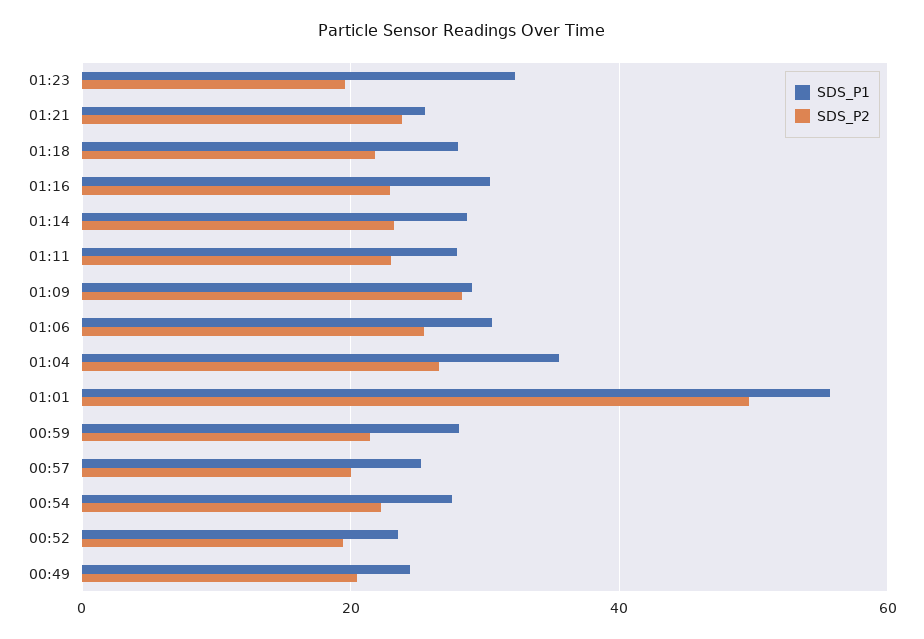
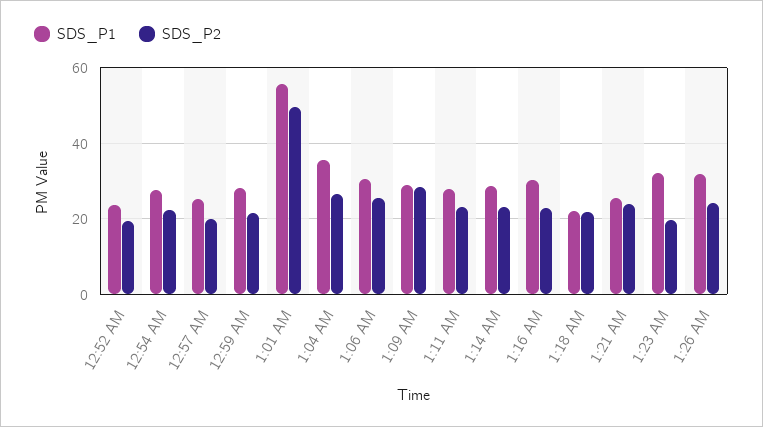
SDS_P1, 01:18: 28 -> 22
SDS_P1, 00:49: 24 -> none
SDS_P2, 00:49: 20 -> none
SDS_P1, 1:26 AM: none -> 32
SDS_P2, 1:26 AM: none -> 24

